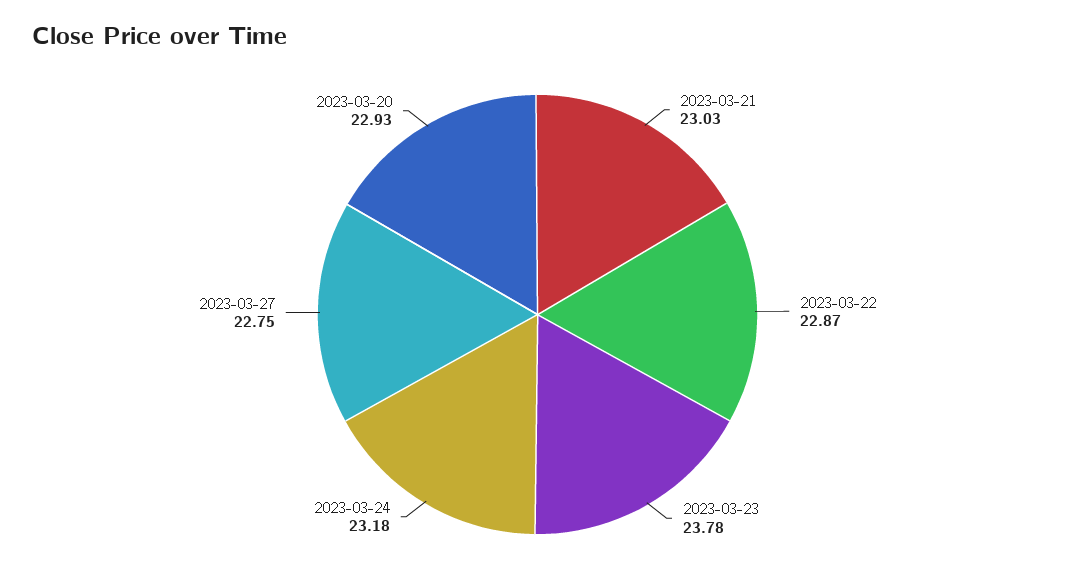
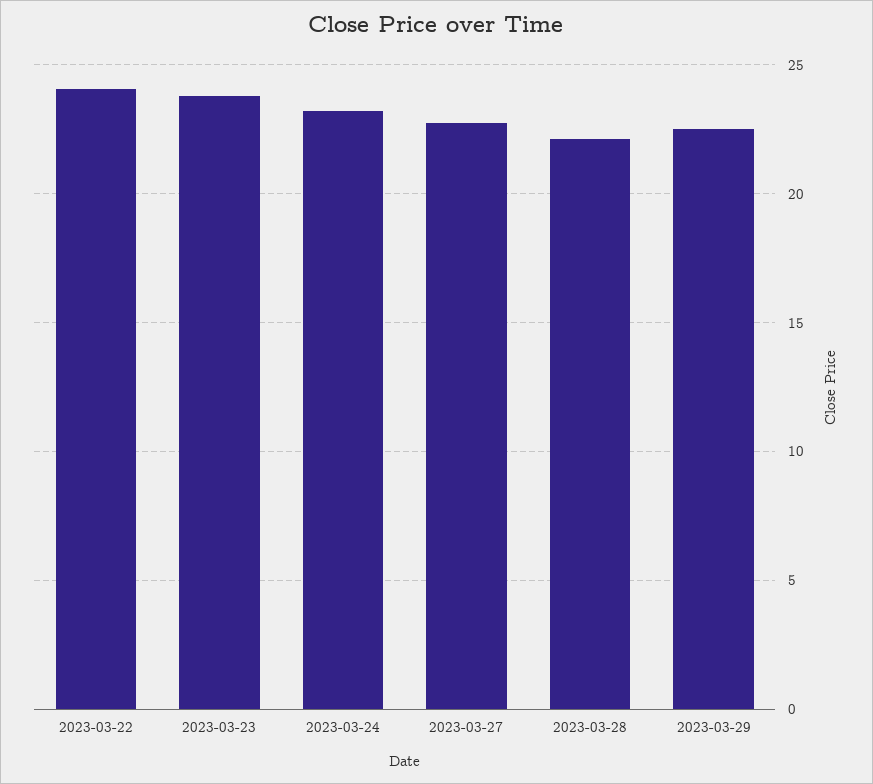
2023-03-21: 23.03 -> none
2023-03-22: 22.87 -> 24
2023-03-20: 22.93 -> none
2023-03-28: none -> 22
2023-03-29: none -> 22.5

